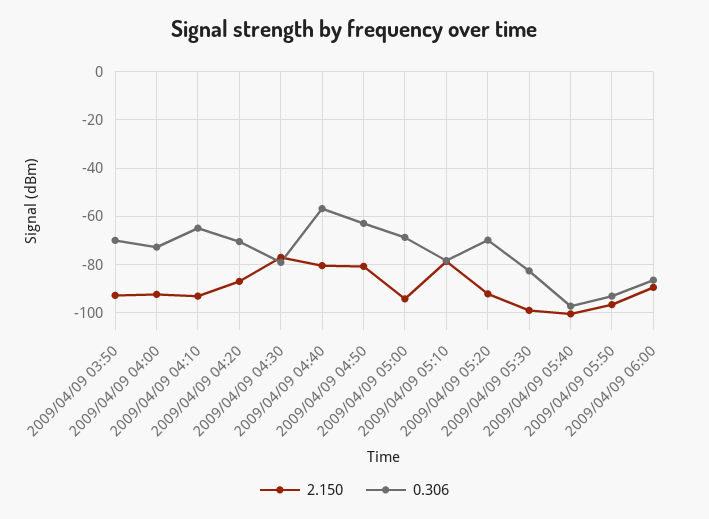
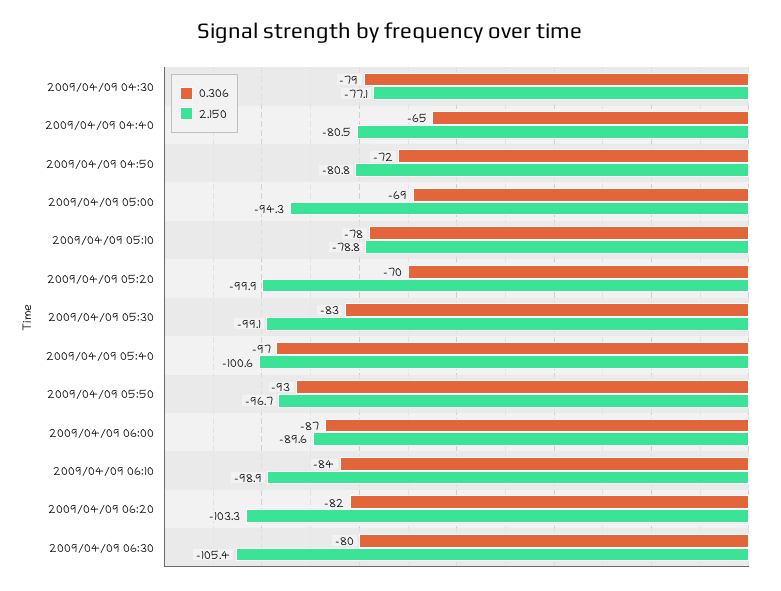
2.150, 2009/04/09 03:50: -92.5 -> none
0.306, 2009/04/09 03:50: -70 -> none
2.150, 2009/04/09 04:00: -92.5 -> none
0.306, 2009/04/09 04:00: -72.5 -> none
2.150, 2009/04/09 04:10: -92.5 -> none
0.306, 2009/04/09 04:10: -65 -> none
2.150, 2009/04/09 04:20: -87.5 -> none
0.306, 2009/04/09 04:20: -70 -> none
0.306, 2009/04/09 04:40: -57.5 -> -65
0.306, 2009/04/09 04:50: -62.5 -> -72
2.150, 2009/04/09 05:20: -92.5 -> -99.9
0.306, 2009/04/09 06:10: none -> -84
2.150, 2009/04/09 06:10: none -> -98.9
0.306, 2009/04/09 06:20: none -> -82
2.150, 2009/04/09 06:20: none -> -103.3
0.306, 2009/04/09 06:30: none -> -80
2.150, 2009/04/09 06:30: none -> -105.4

